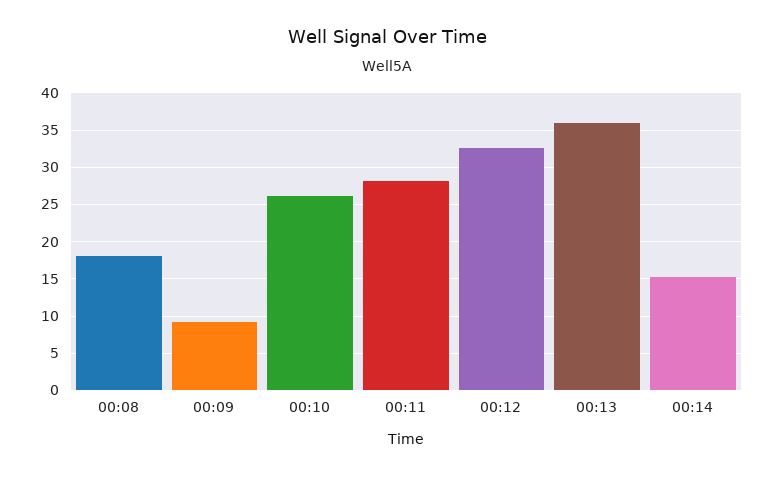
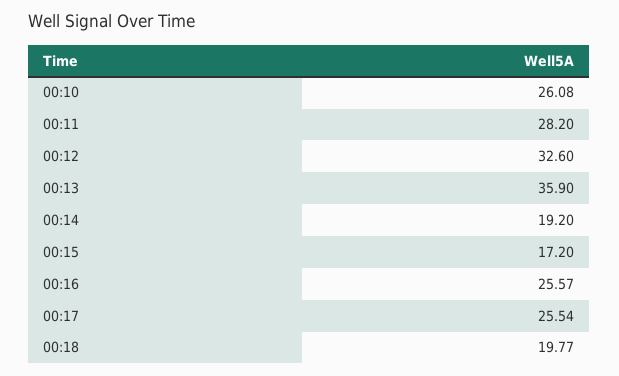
00:08: 18 -> none
00:09: 9 -> none
00:14: 15 -> 19.2
00:15: none -> 17.2
00:16: none -> 25.57
00:17: none -> 25.54
00:18: none -> 19.77

